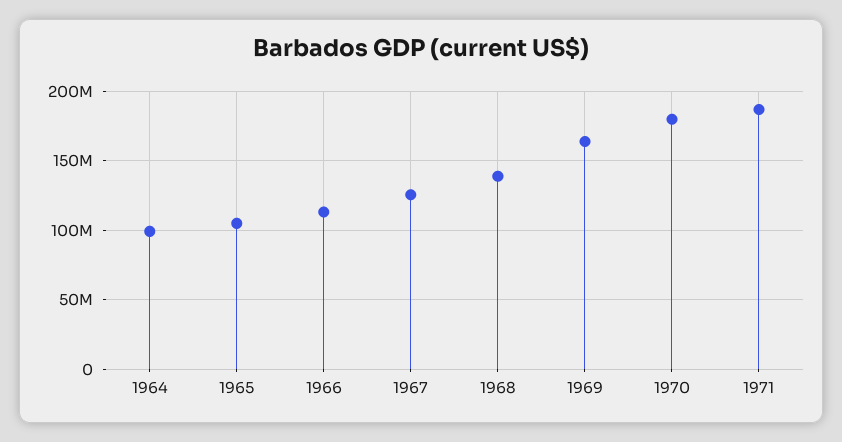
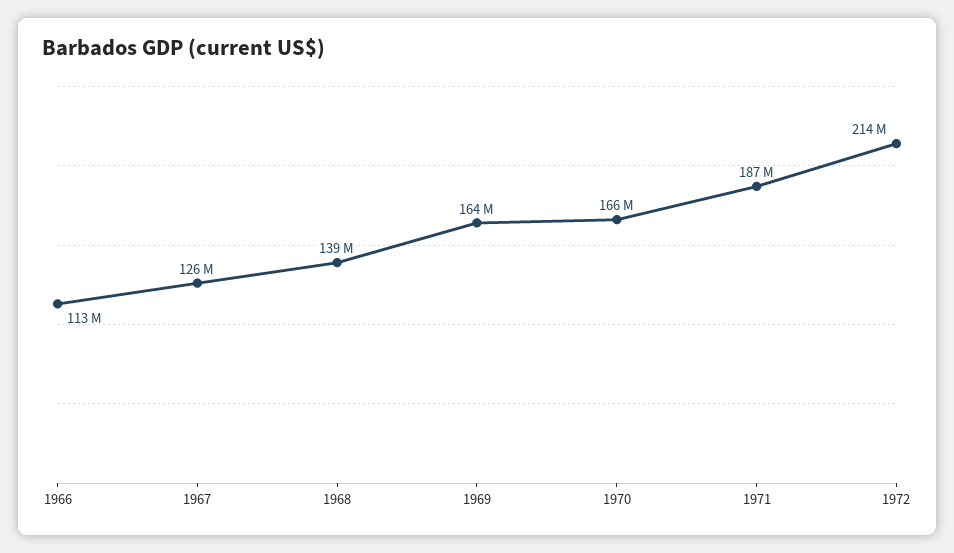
1964: 100000000 -> none
1965: 105000000 -> none
1970: 180000000 -> 166000000
1972: none -> 214000000

